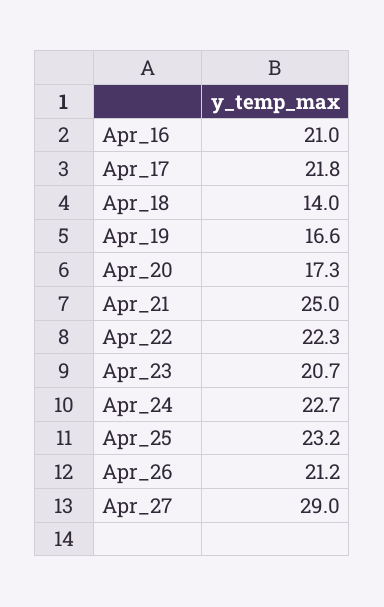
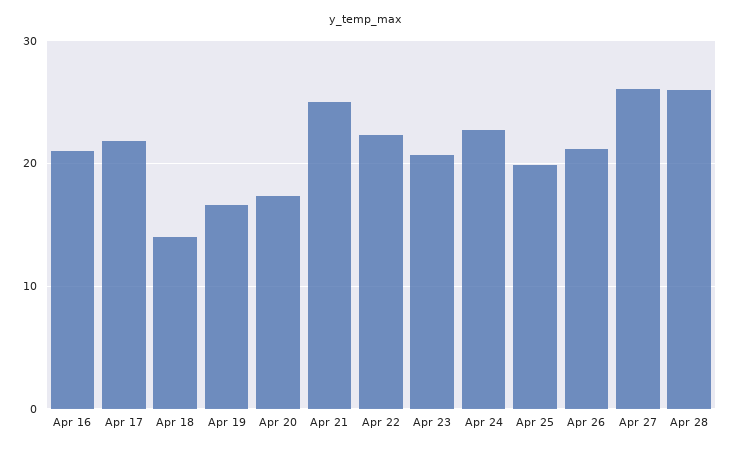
Apr_25: 23.2 -> 20
Apr_27: 29 -> 26
Apr 28: none -> 26

